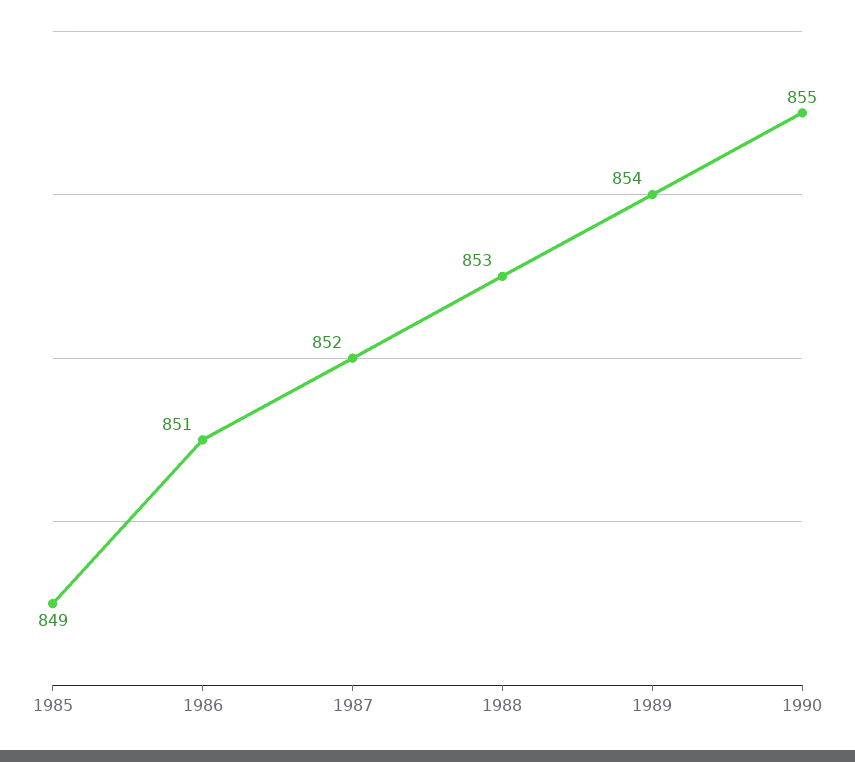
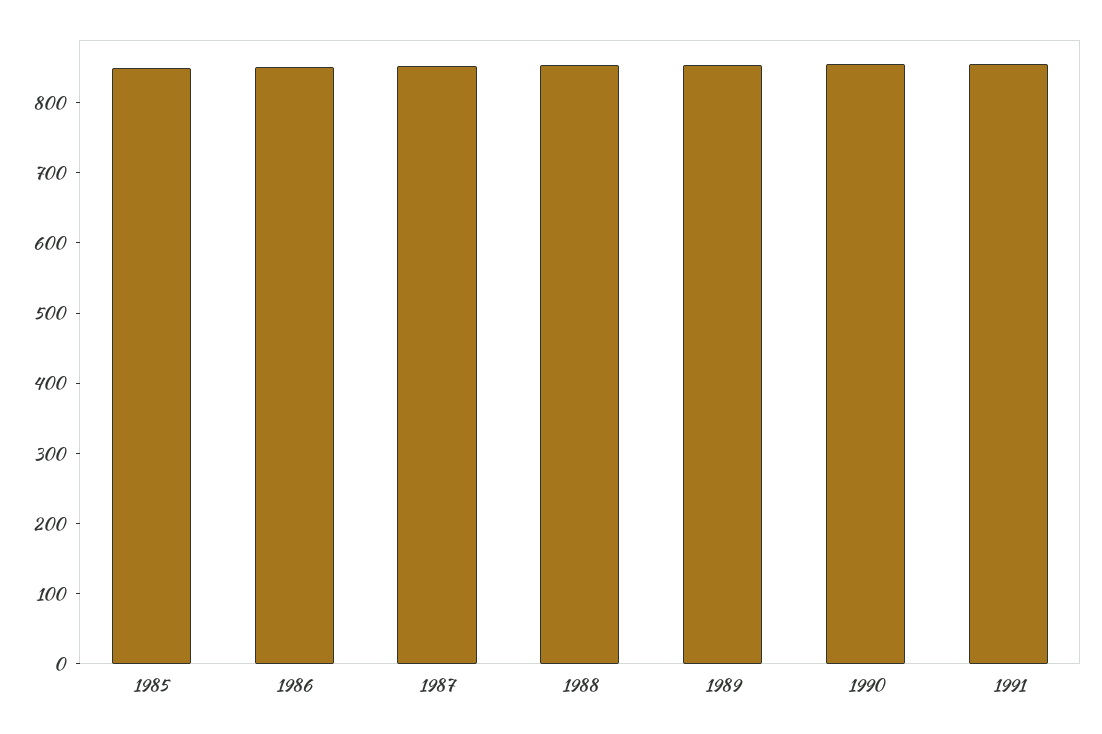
1991: none -> 860

